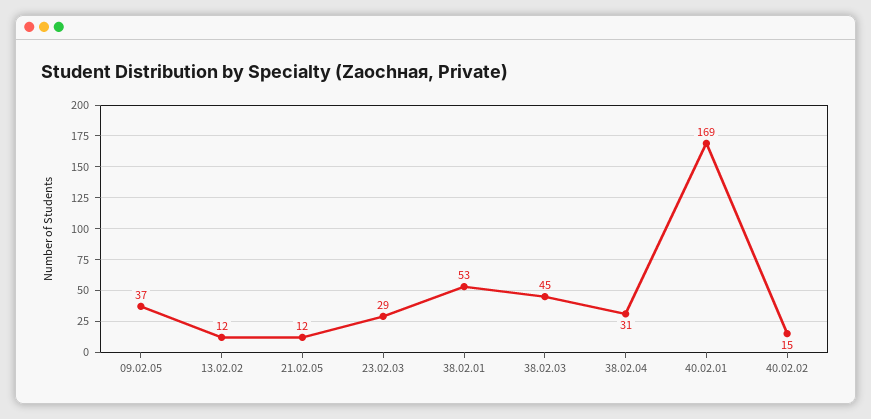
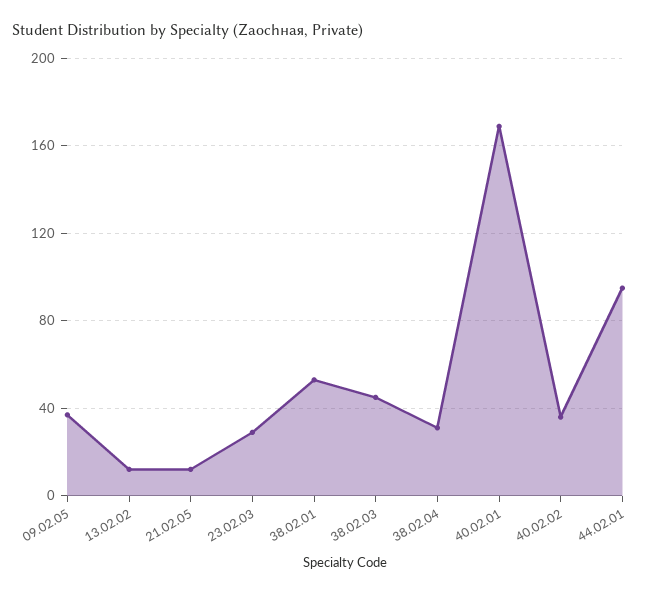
40.02.02: 15 -> 35
44.02.01: none -> 95

